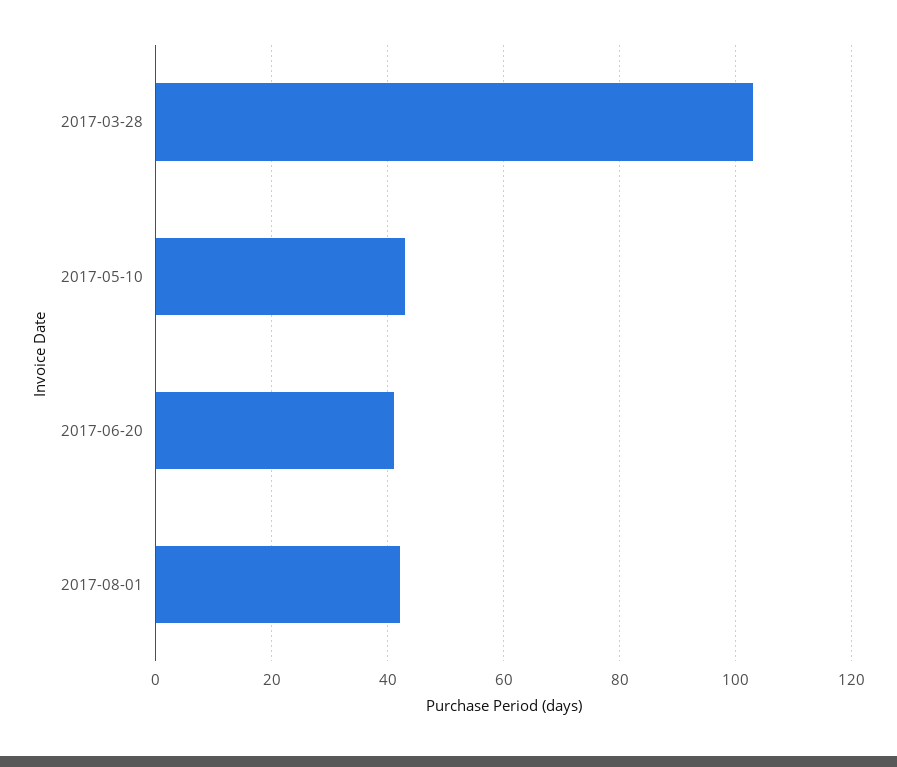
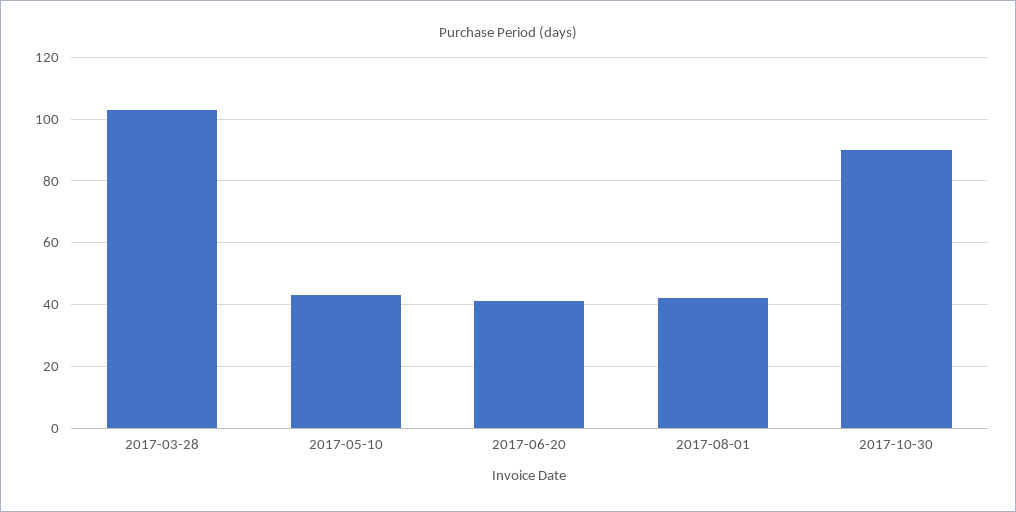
2017-10-30: none -> 90

